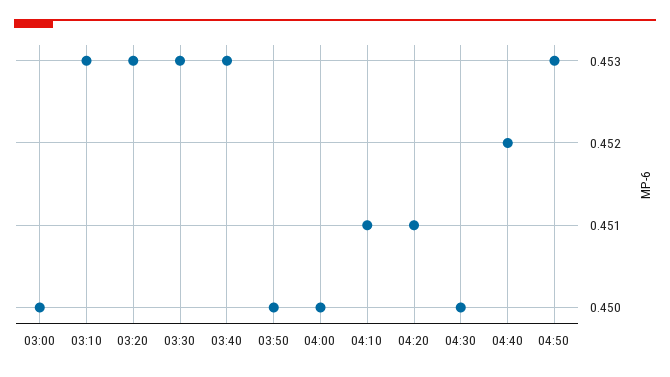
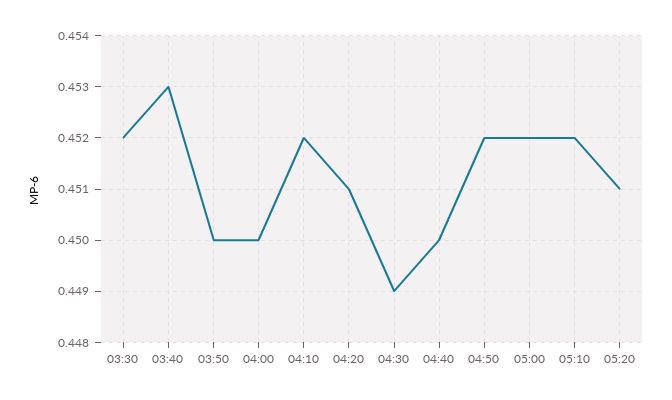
03:00: 0.45 -> none
03:10: 0.453 -> none
03:20: 0.453 -> none
03:30: 0.453 -> 0.452
04:10: 0.451 -> 0.452
04:30: 0.45 -> 0.449
04:40: 0.452 -> 0.45
04:50: 0.453 -> 0.452
05:00: none -> 0.452
05:10: none -> 0.452
05:20: none -> 0.451

